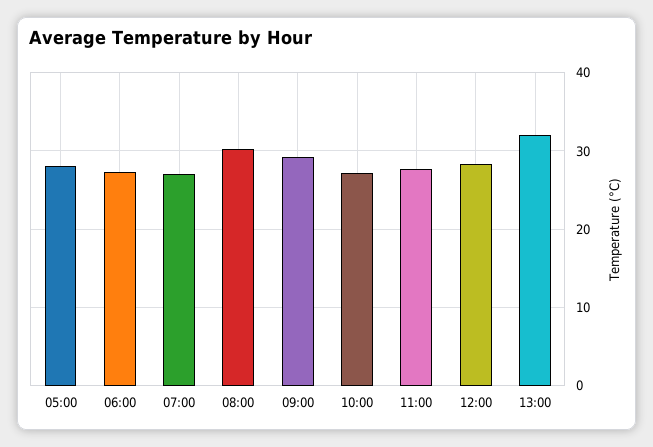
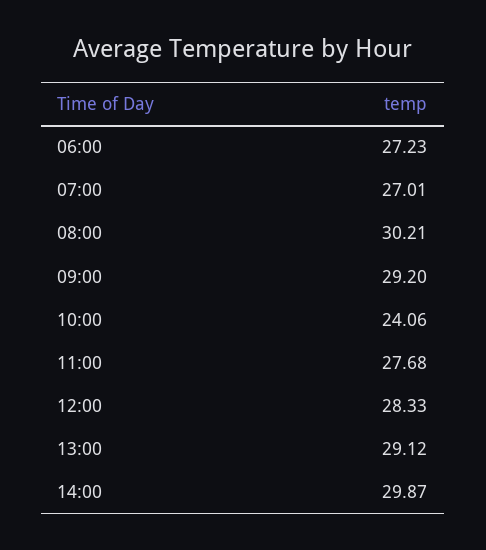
05:00: 28 -> none
10:00: 27 -> 24.06
13:00: 32 -> 29.12
14:00: none -> 29.87

